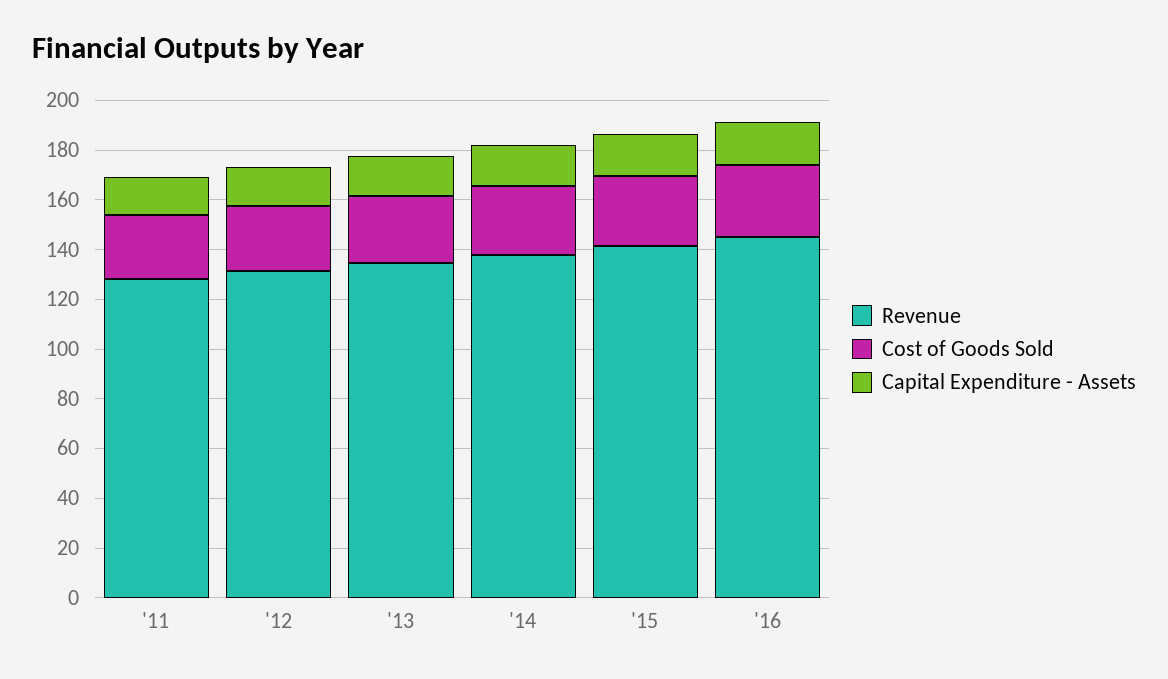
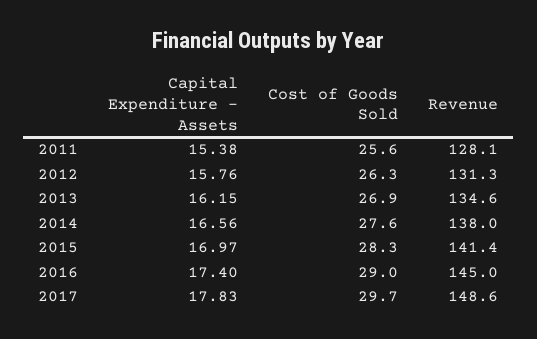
Capital Expenditure - Assets, 2017: none -> 17.83
Cost of Goods Sold, 2017: none -> 29.7
Revenue, 2017: none -> 148.6

